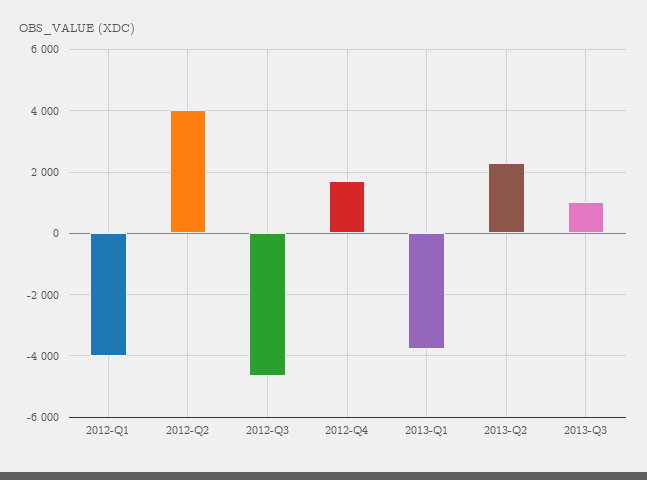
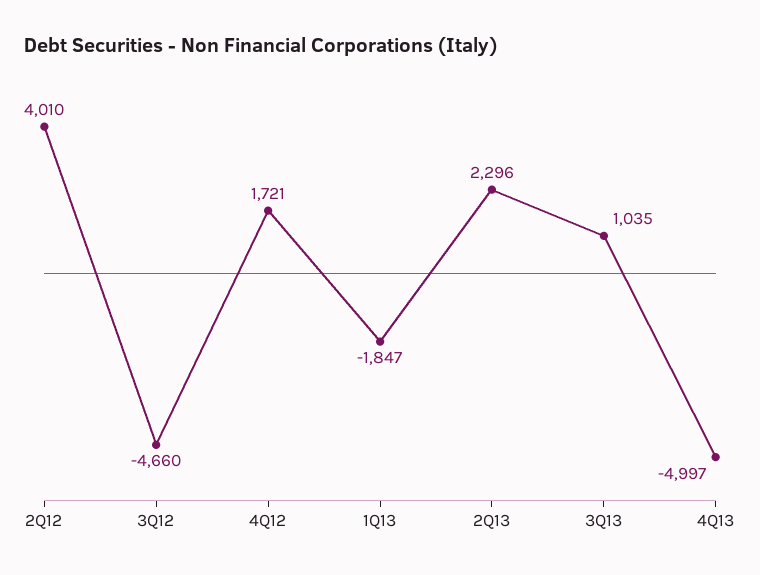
2012-Q1: -4000 -> none
2013-Q1: -3800 -> -1847
4Q13: none -> -4997

